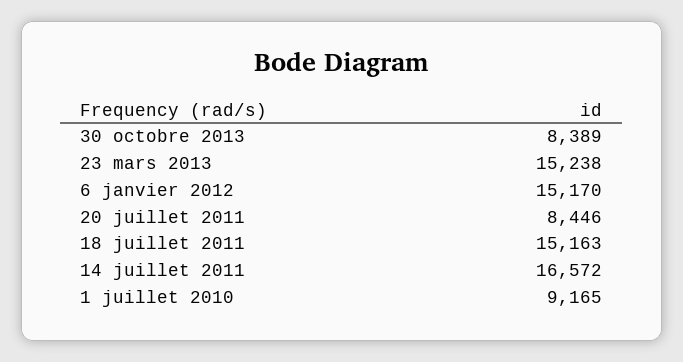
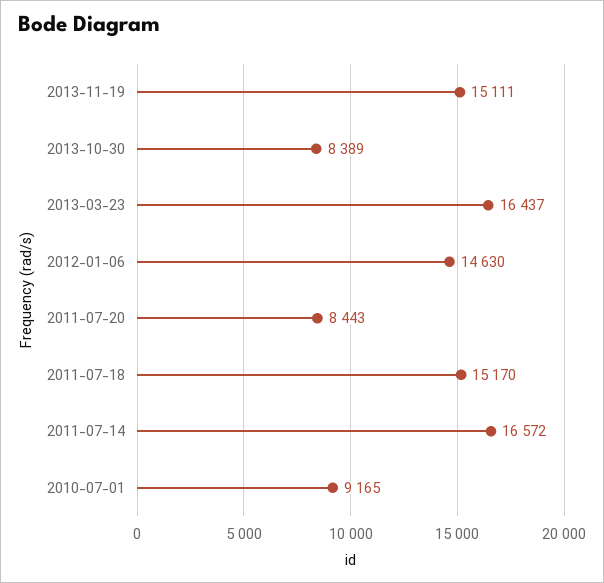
23 mars 2013: 15238 -> 16437
6 janvier 2012: 15170 -> 14630
20 juillet 2011: 8446 -> 8443
18 juillet 2011: 15163 -> 15170
2013-11-19: none -> 15111

